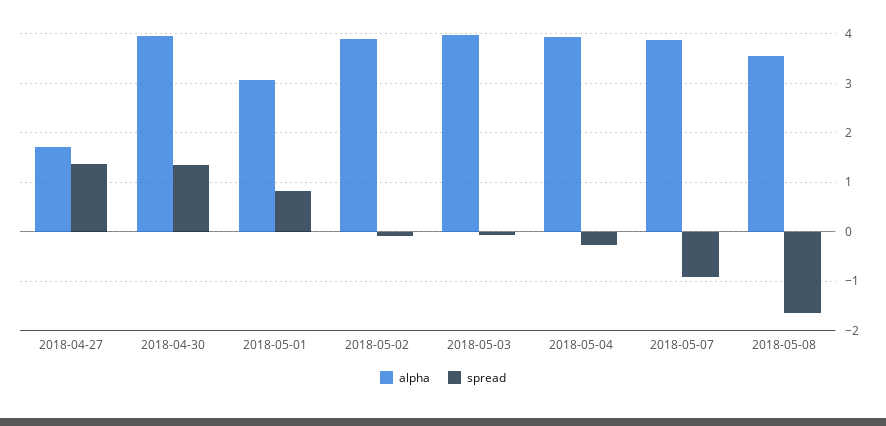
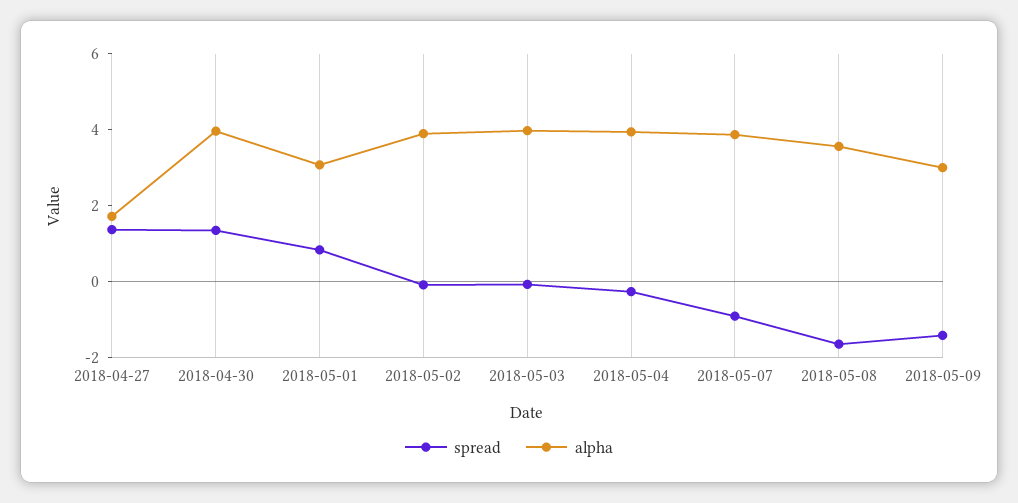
spread, 2018-05-09: none -> -1.5
alpha, 2018-05-09: none -> 3

